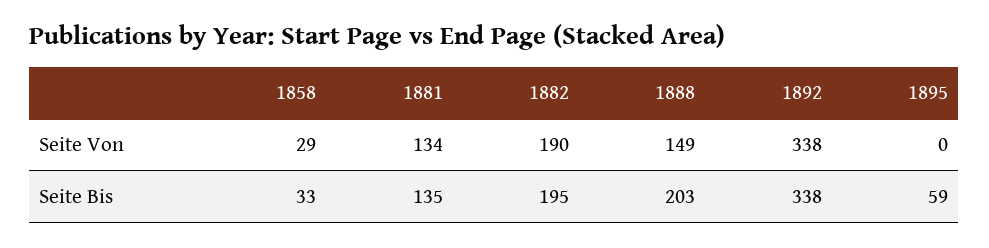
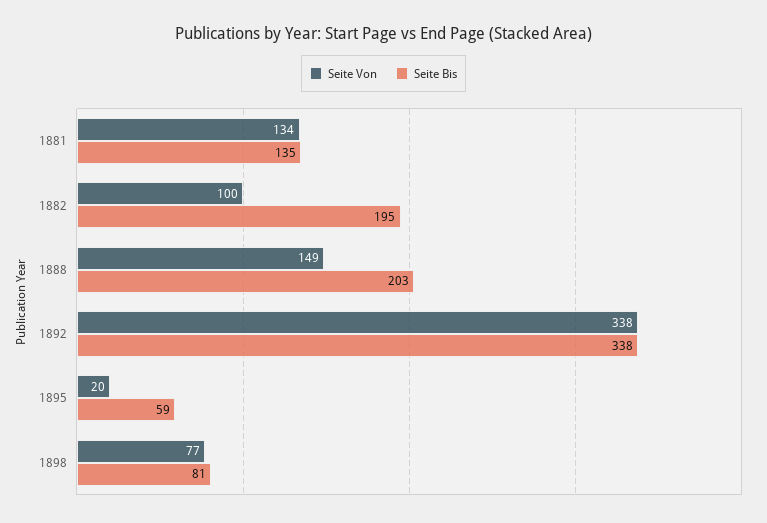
Seite Von, 1858: 29 -> none
Seite Von, 1882: 190 -> 100
Seite Von, 1895: 0 -> 20
Seite Bis, 1858: 33 -> none
Seite Von, 1898: none -> 77
Seite Bis, 1898: none -> 81

